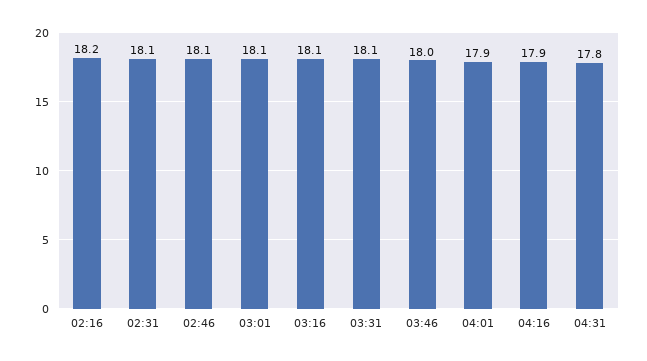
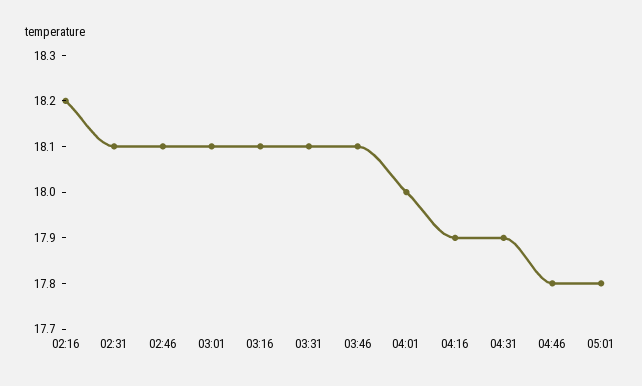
03:46: 18 -> 18.1
04:01: 17.9 -> 18
04:31: 17.8 -> 17.9
04:46: none -> 17.8
05:01: none -> 17.8

